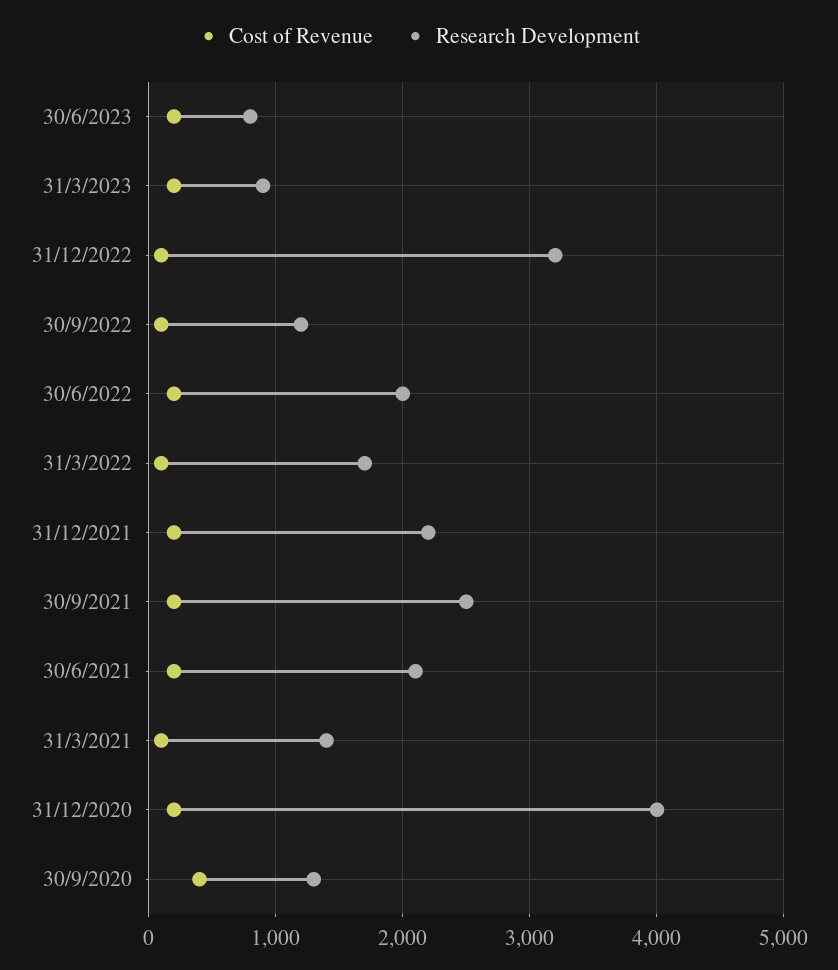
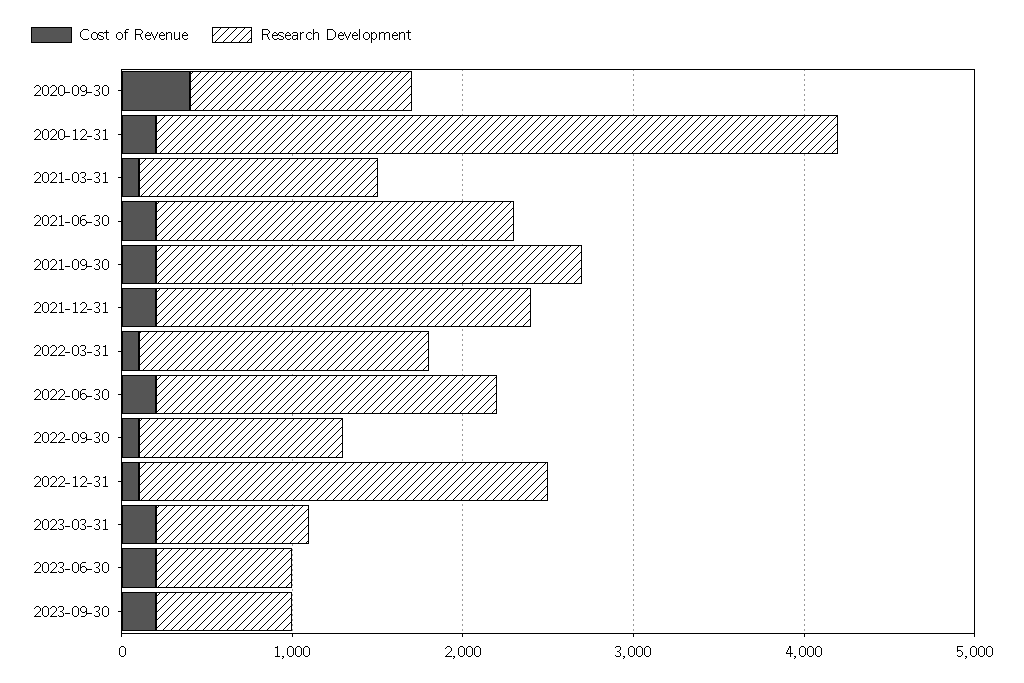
Research Development, 31/12/2022: 3200 -> 2400
Cost of Revenue, 2023-09-30: none -> 200
Research Development, 2023-09-30: none -> 800

